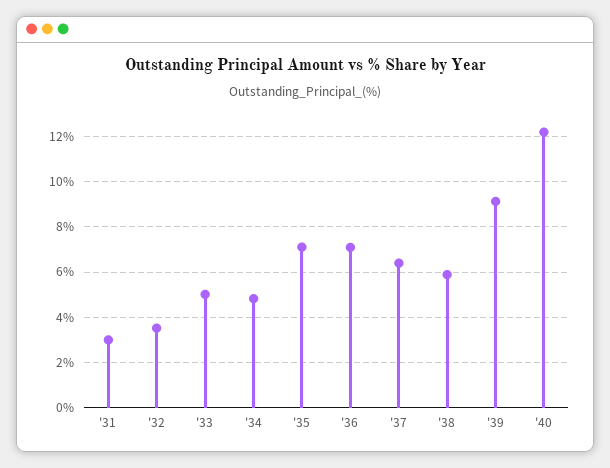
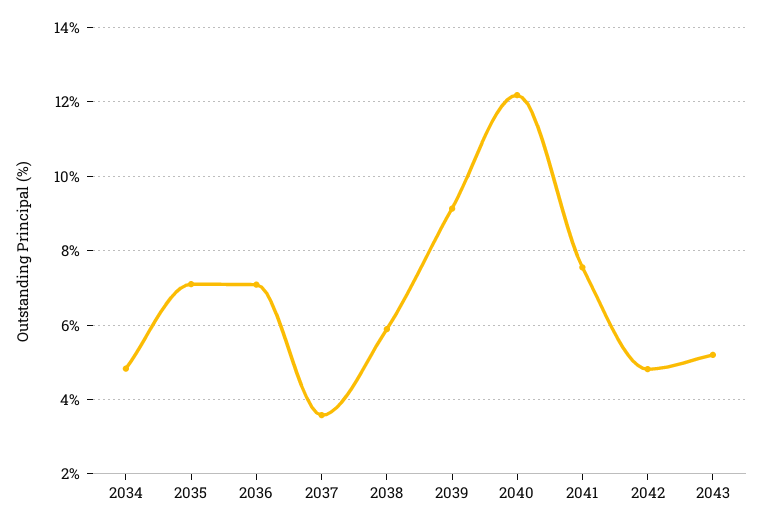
'31: 3 -> none
'32: 3.5 -> none
'33: 5 -> none
'37: 6.5 -> 3.6
2041: none -> 7.6
2042: none -> 4.8
2043: none -> 5.2

